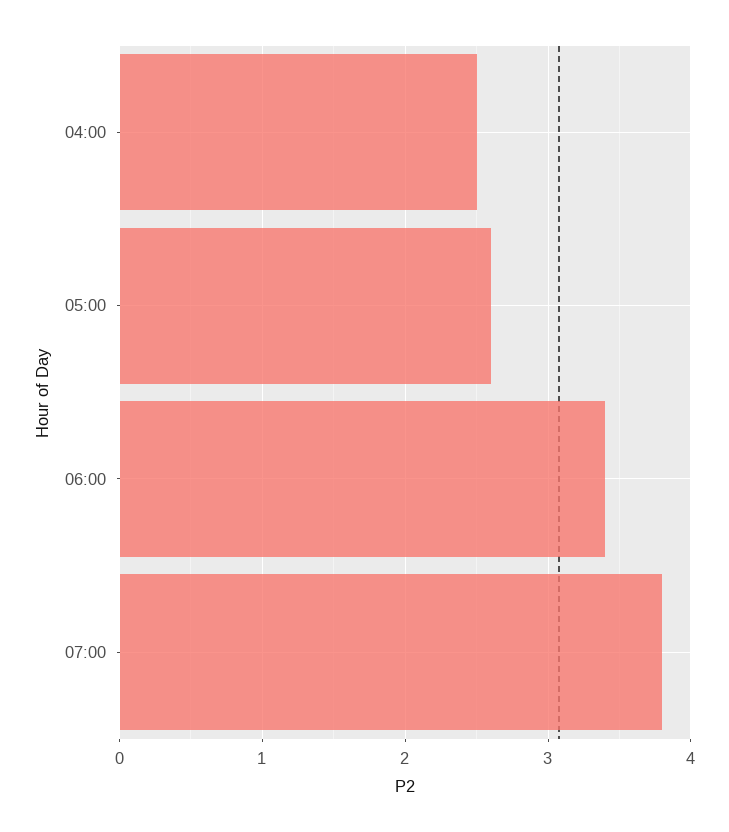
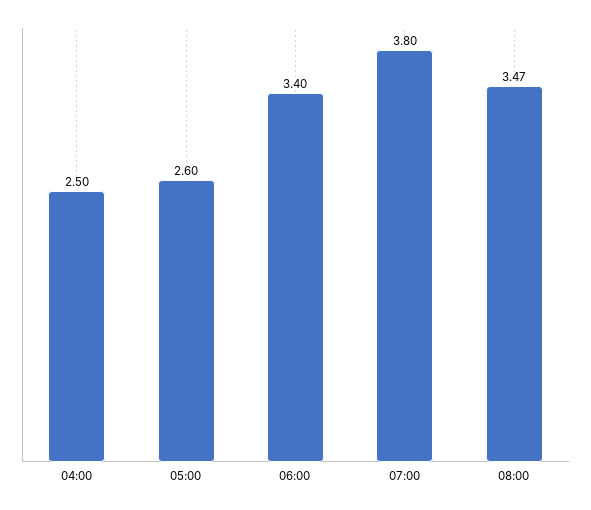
08:00: none -> 3.47

